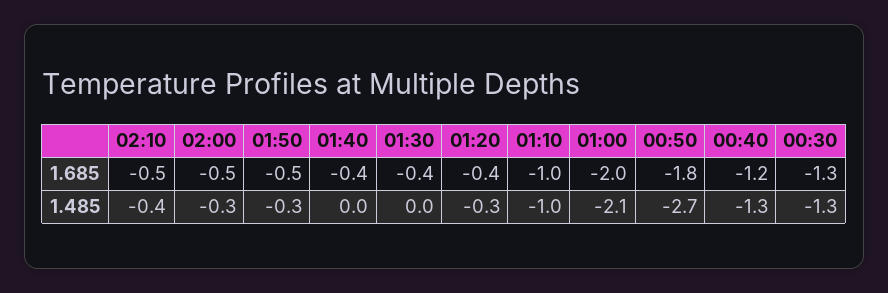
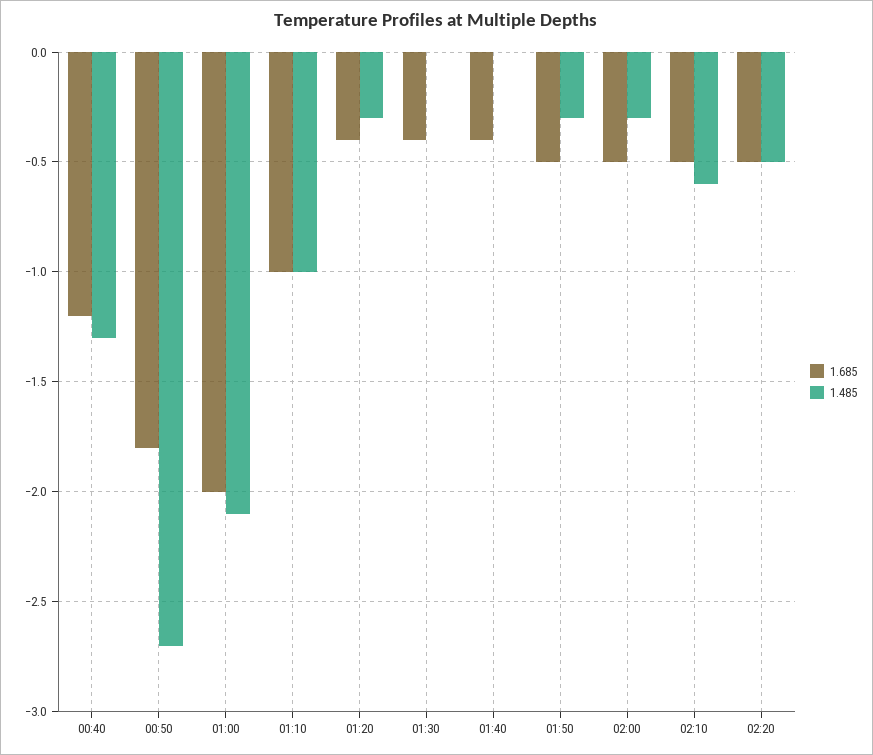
1.685, 00:30: -1.3 -> none
1.485, 02:10: -0.4 -> -0.6
1.485, 00:30: -1.3 -> none
1.685, 02:20: none -> -0.5
1.485, 02:20: none -> -0.5

